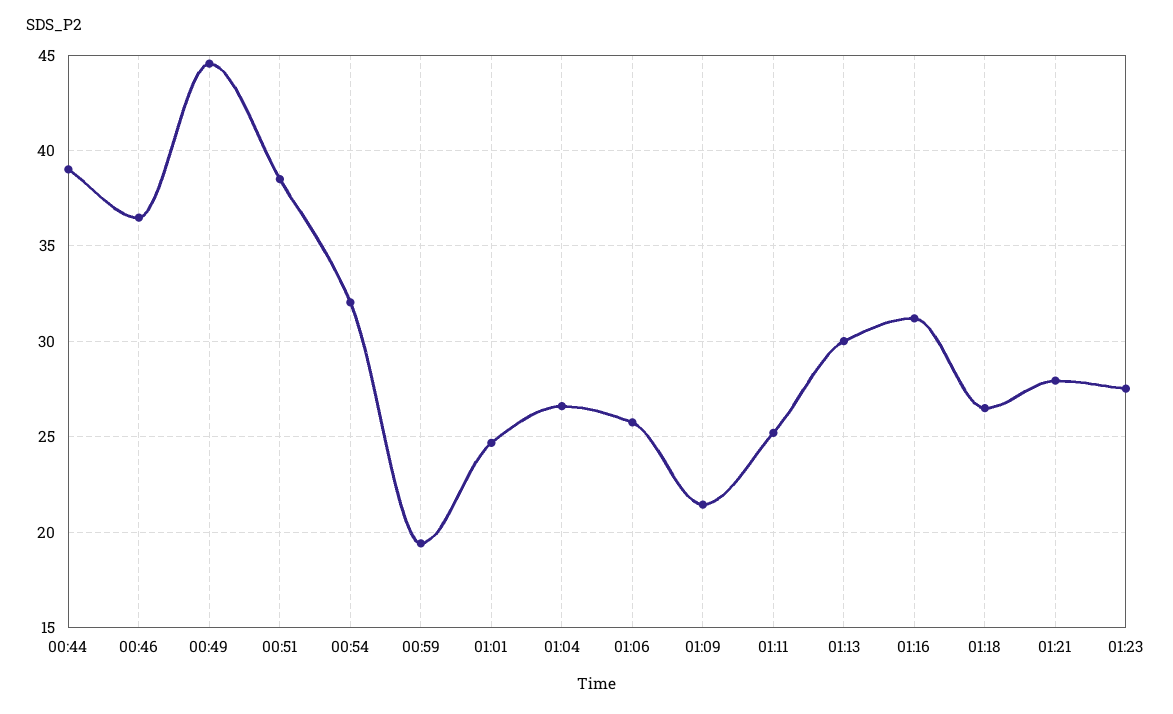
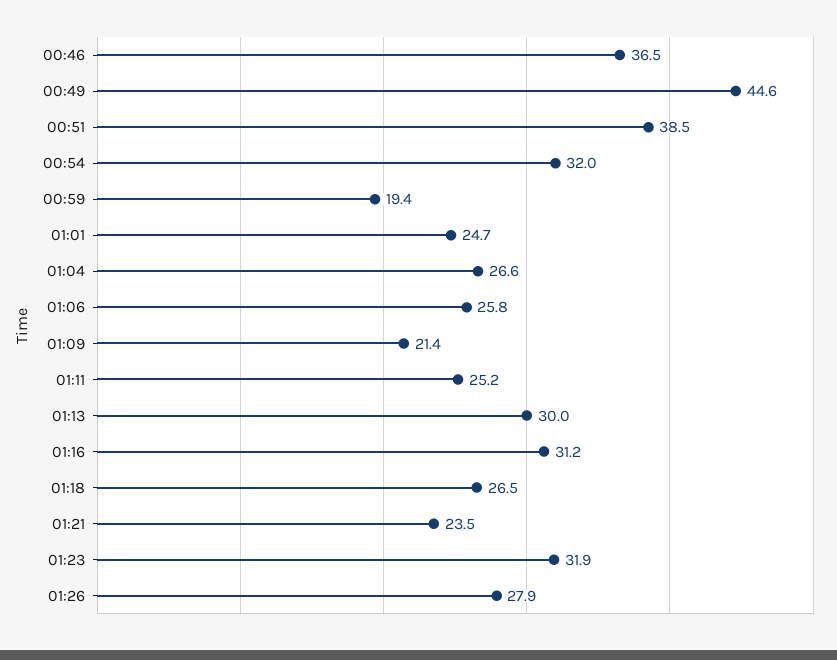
00:44: 39 -> none
01:21: 28 -> 23.5
01:23: 27.5 -> 31.9
01:26: none -> 27.9

